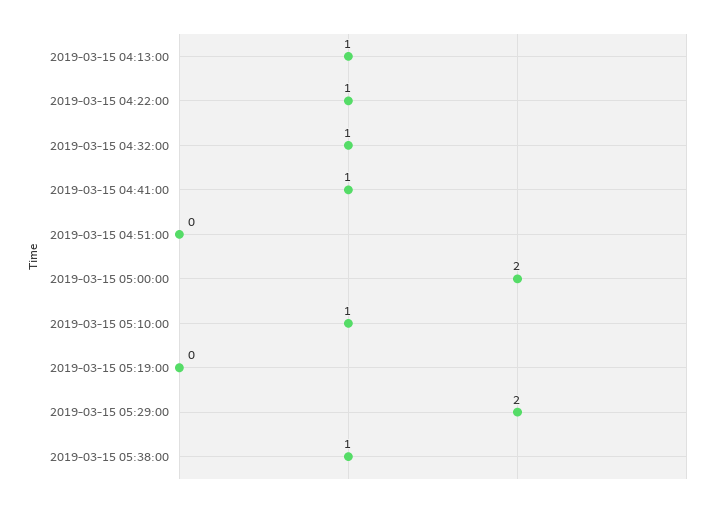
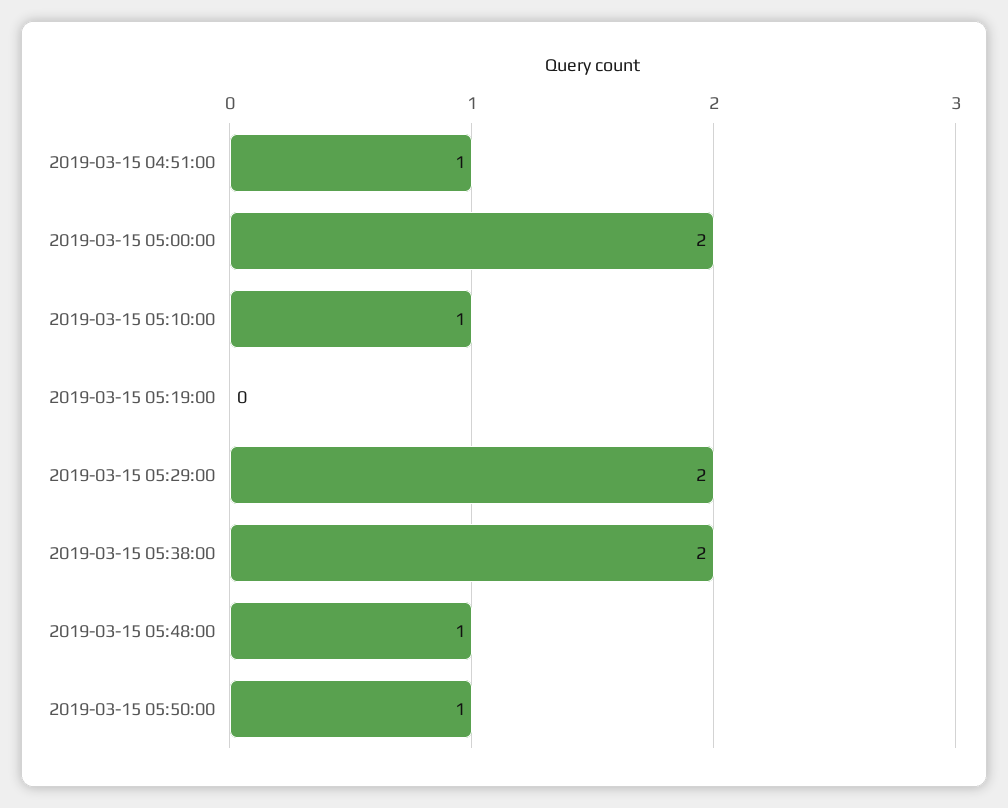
2019-03-15 04:13:00: 1 -> none
2019-03-15 04:22:00: 1 -> none
2019-03-15 04:32:00: 1 -> none
2019-03-15 04:41:00: 1 -> none
2019-03-15 04:51:00: 0 -> 1
2019-03-15 05:38:00: 1 -> 2
2019-03-15 05:48:00: none -> 1
2019-03-15 05:50:00: none -> 1

